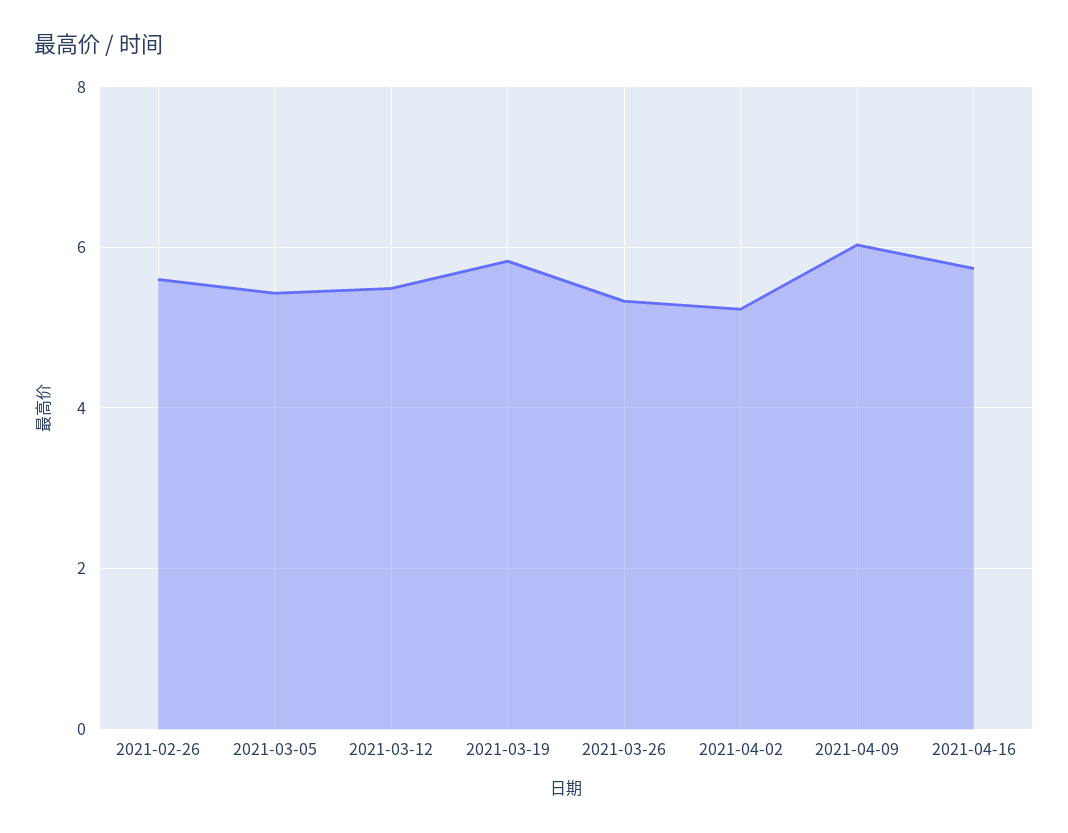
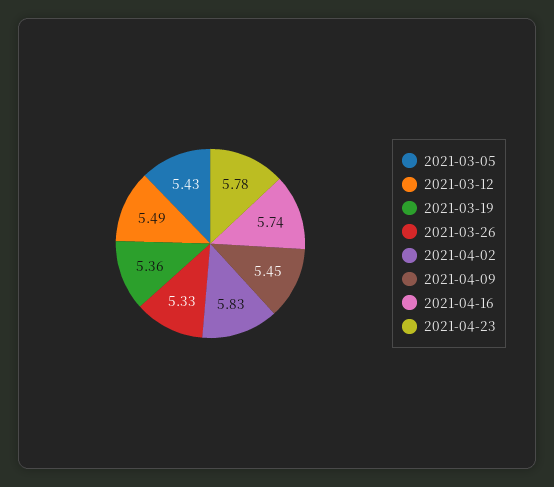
2021-02-26: 5.6 -> none
2021-03-19: 5.8 -> 5.36
2021-04-02: 5.2 -> 5.83
2021-04-09: 6 -> 5.45
2021-04-23: none -> 5.78

